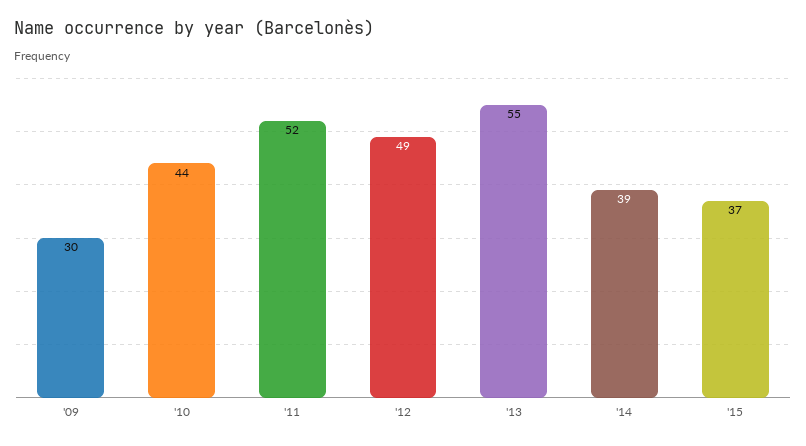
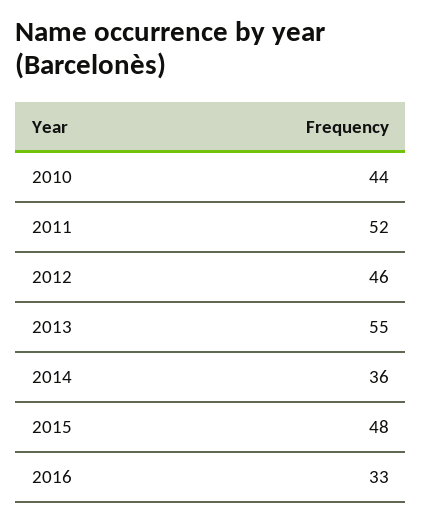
'09: 30 -> none
'12: 49 -> 46
'14: 39 -> 36
'15: 37 -> 48
2016: none -> 33

